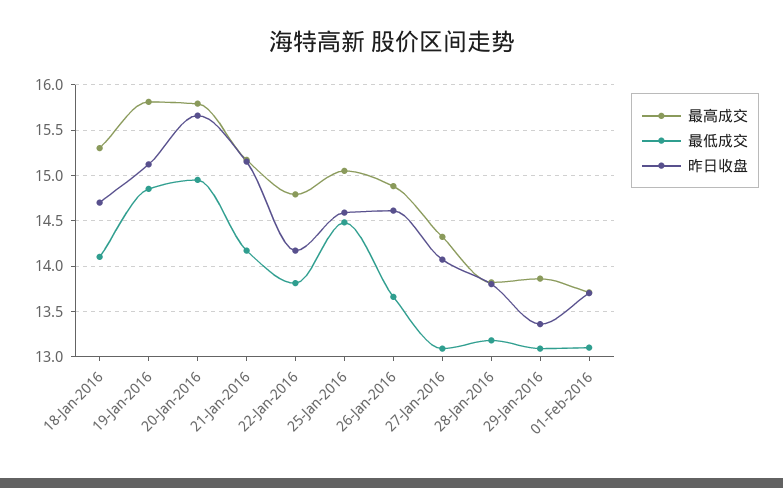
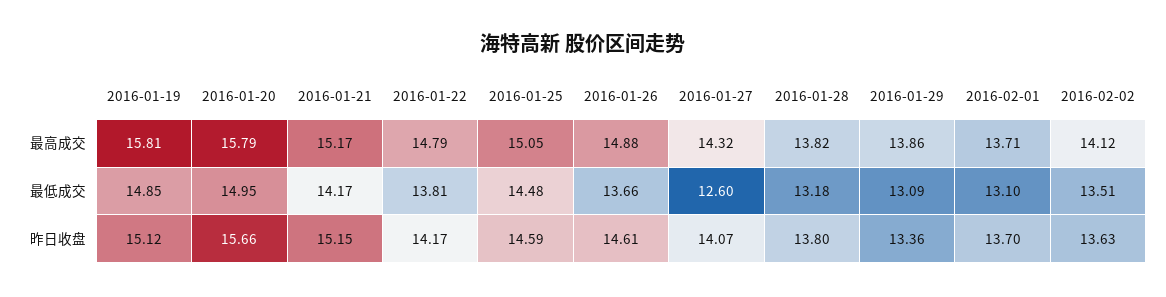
最高成交, 18-Jan-2016: 15.3 -> none
最低成交, 18-Jan-2016: 14.1 -> none
昨日收盘, 18-Jan-2016: 14.7 -> none
最低成交, 27-Jan-2016: 13.1 -> 12.6
最高成交, 2016-02-02: none -> 14.12
最低成交, 2016-02-02: none -> 13.51
昨日收盘, 2016-02-02: none -> 13.63

